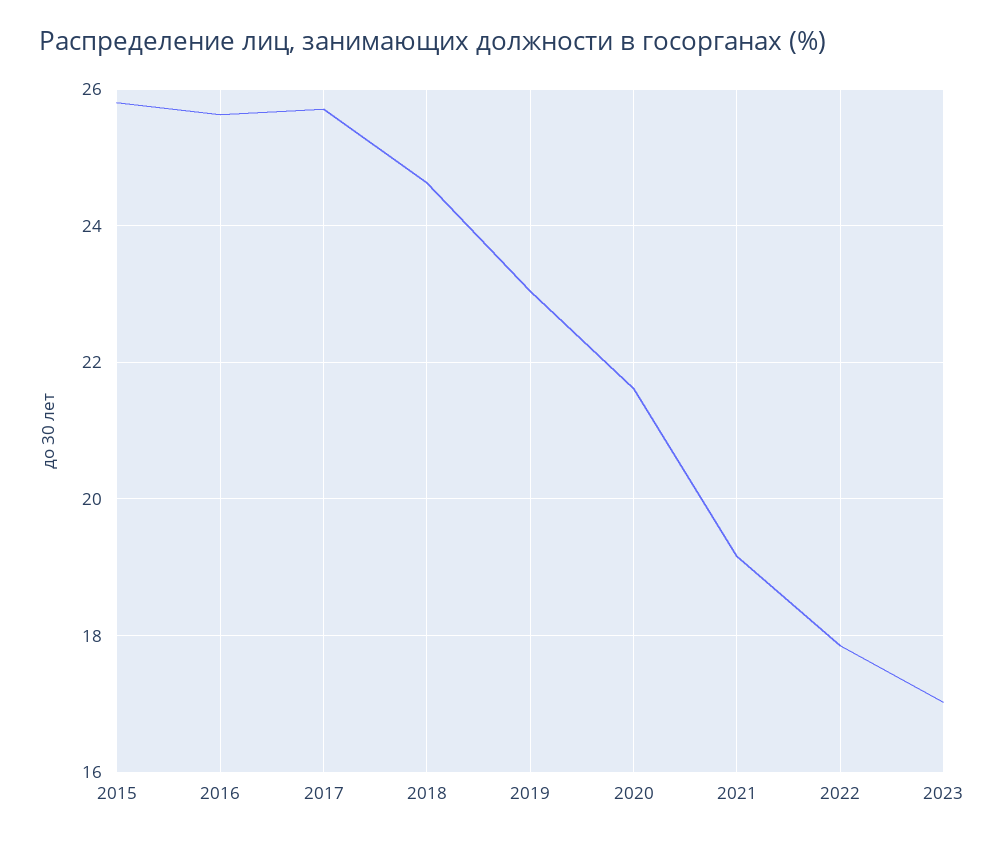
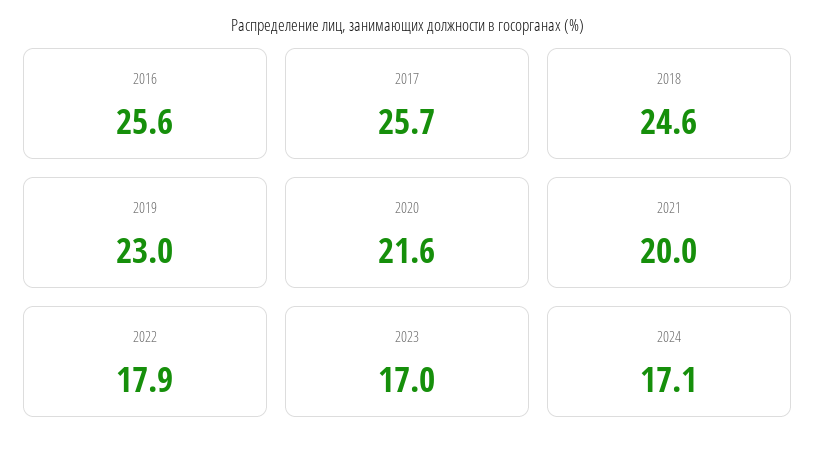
2015: 25.8 -> none
2021: 19.2 -> 20
2024: none -> 17.1

